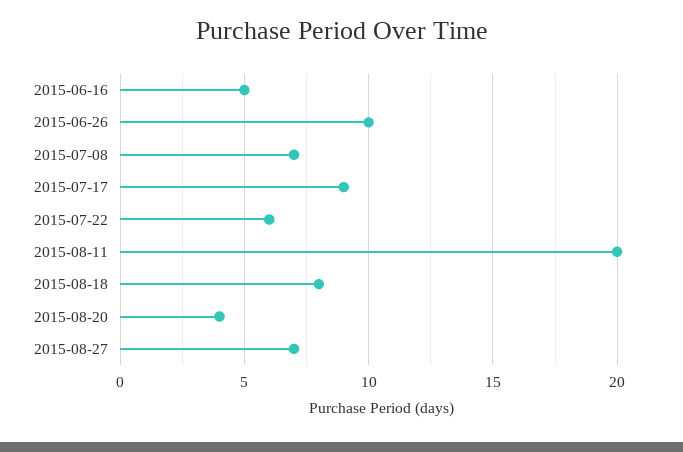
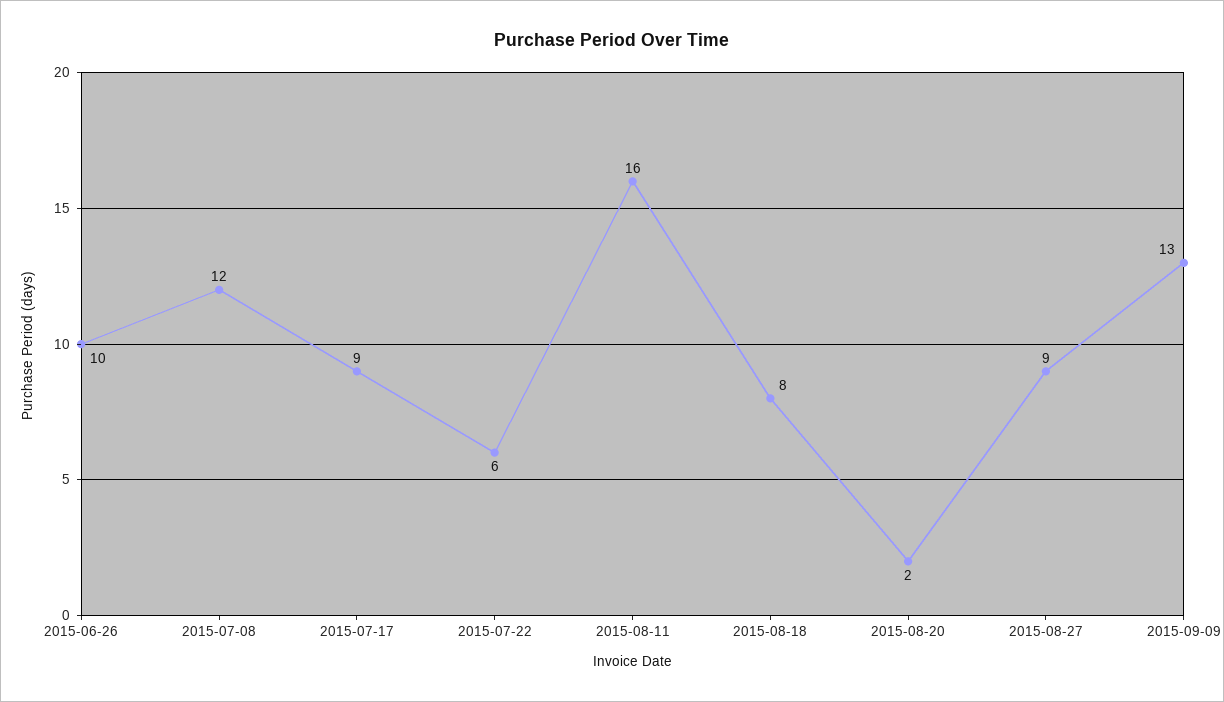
2015-06-16: 5 -> none
2015-07-08: 7 -> 12
2015-08-11: 20 -> 16
2015-08-20: 4 -> 2
2015-08-27: 7 -> 9
2015-09-09: none -> 13

